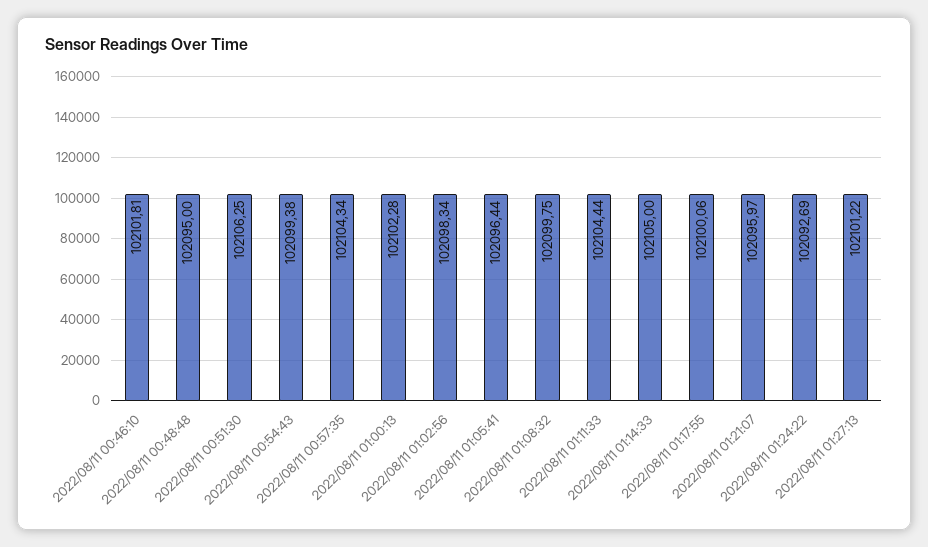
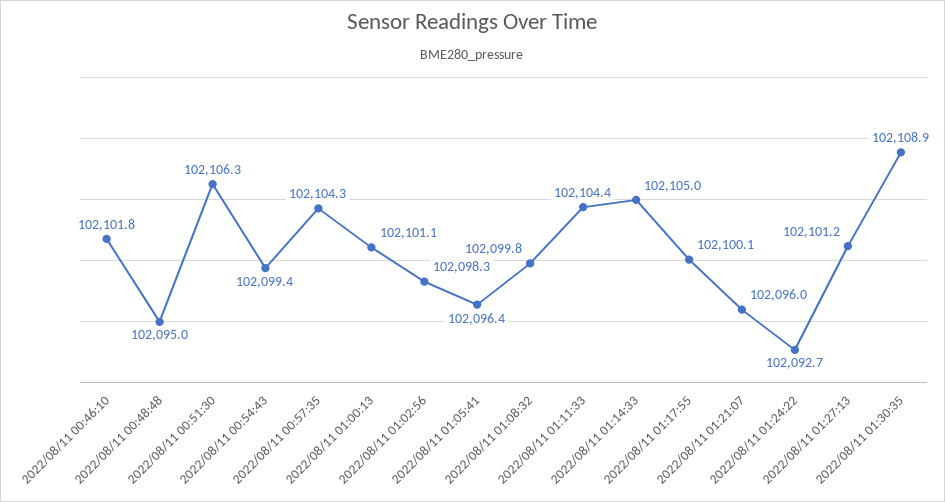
2022/08/11 01:00:13: 102102.28 -> 102101.1
2022/08/11 01:30:35: none -> 102108.9

